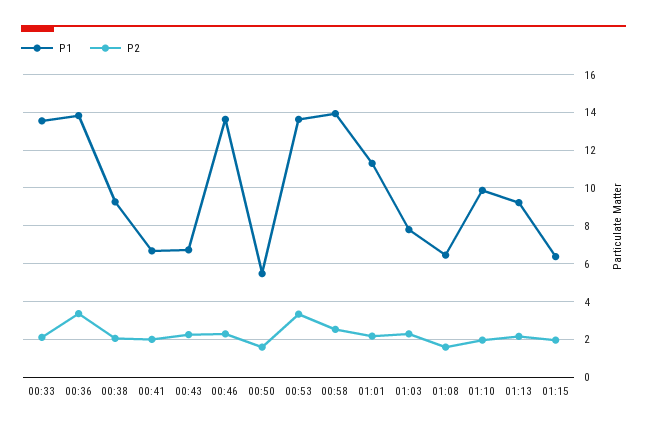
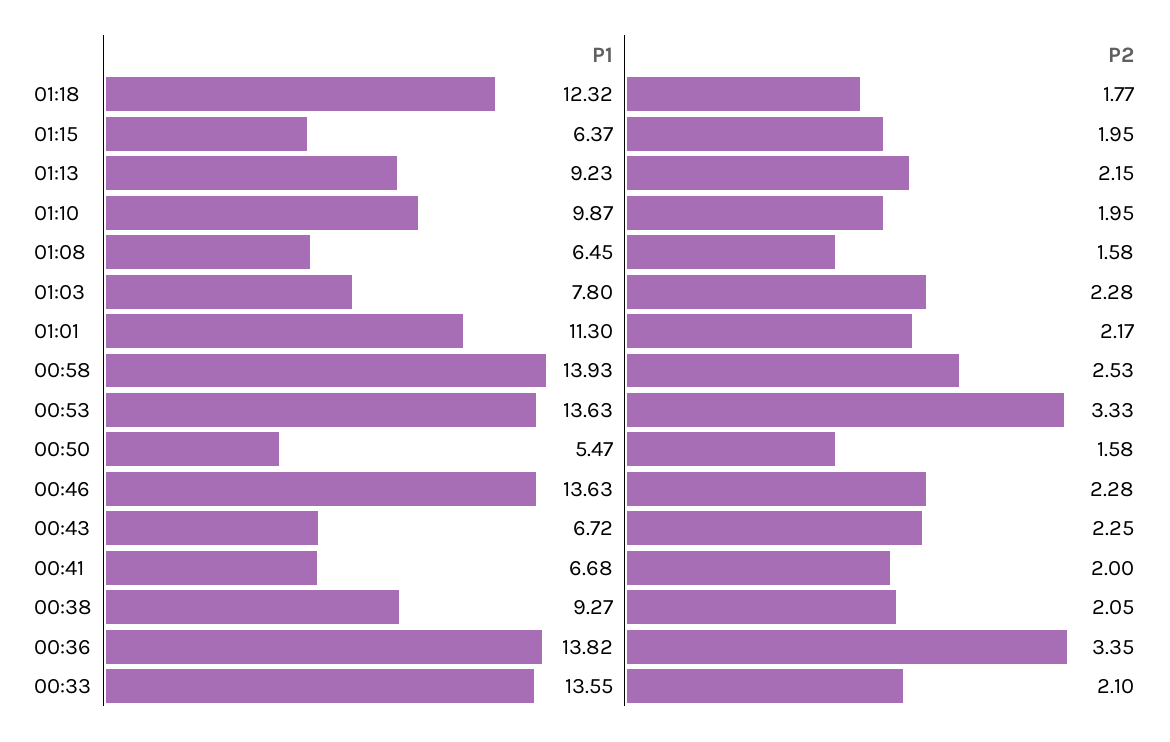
P1, 01:18: none -> 12.32
P2, 01:18: none -> 1.77

